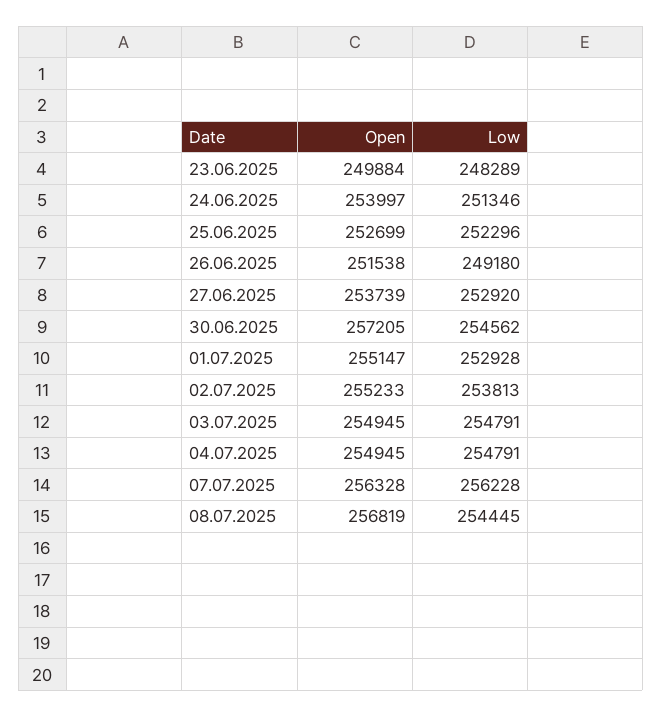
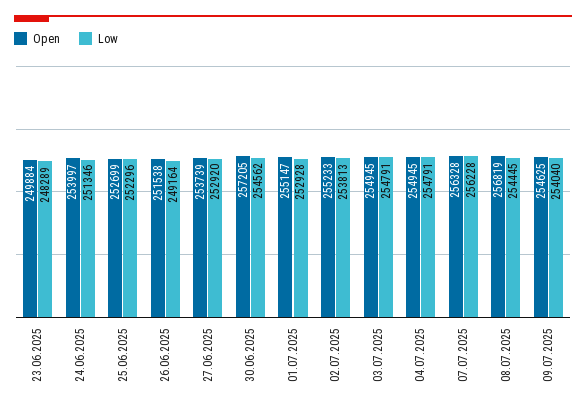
Low, 26.06.2025: 249180 -> 249164
Open, 09.07.2025: none -> 254625
Low, 09.07.2025: none -> 254040

